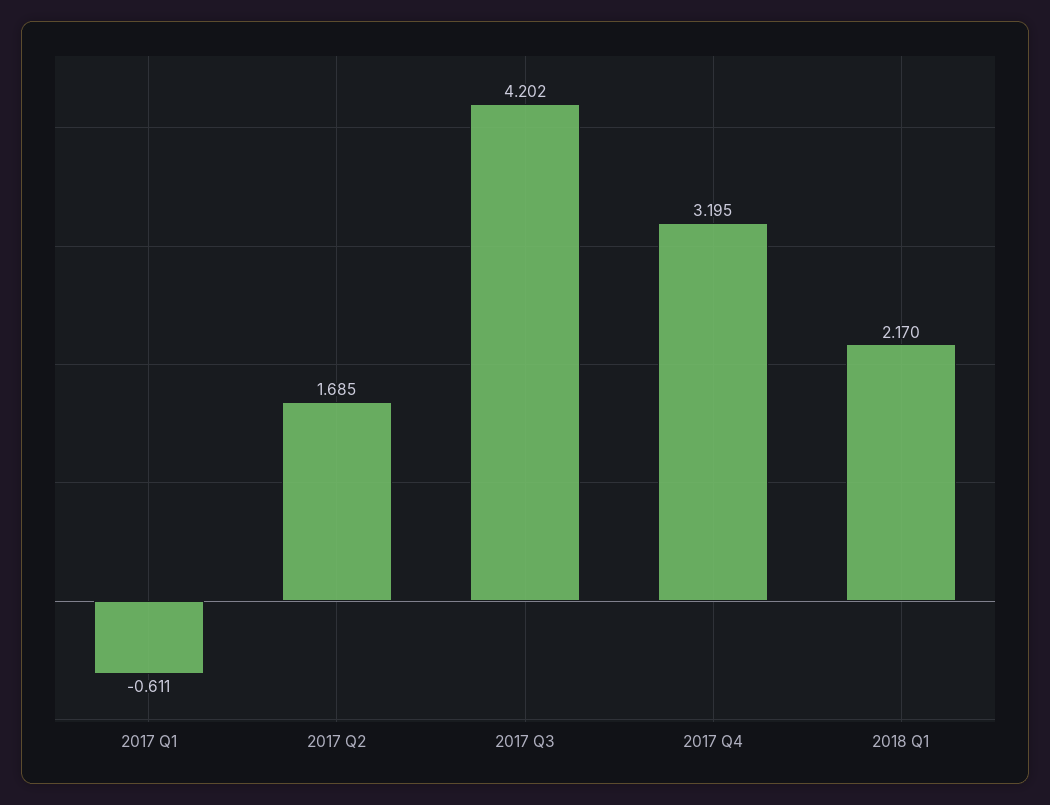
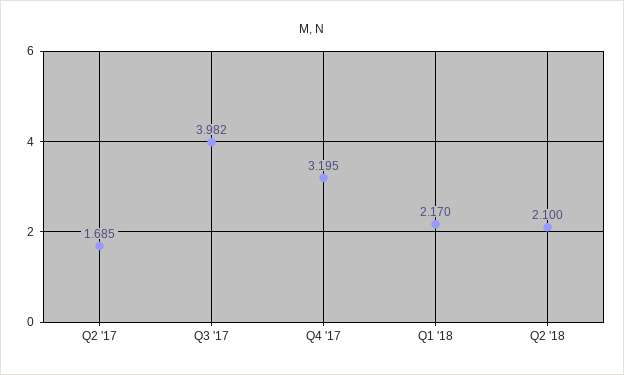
2017 Q1: -0.611 -> none
2017 Q3: 4.202 -> 3.982
Q2 '18: none -> 2.1

